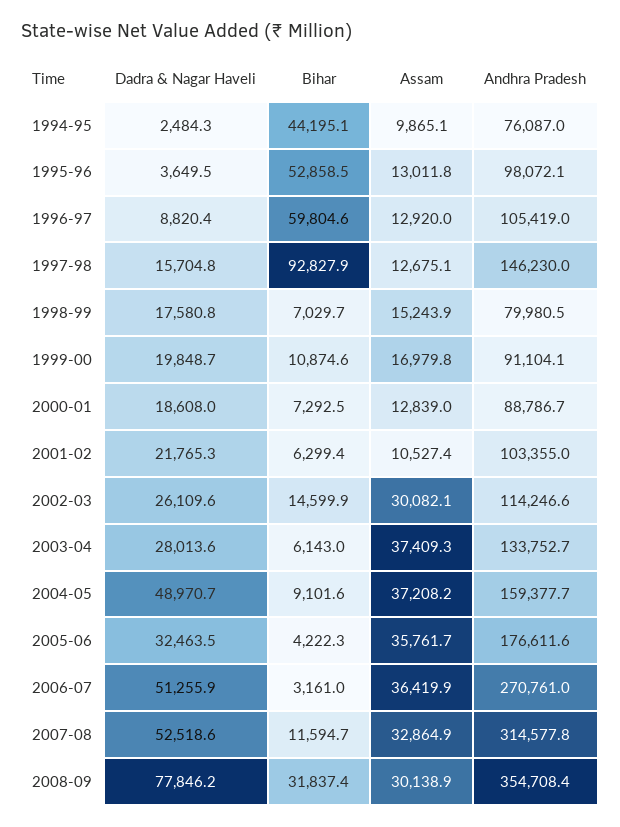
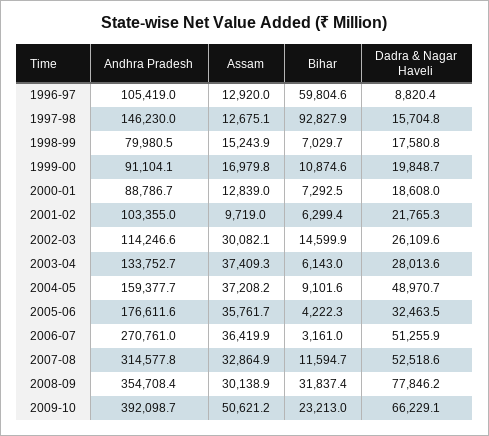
Dadra & Nagar Haveli, 1994-95: 2484.3 -> none
Bihar, 1994-95: 44195.1 -> none
Assam, 1994-95: 9865.1 -> none
Andhra Pradesh, 1994-95: 76087 -> none
Dadra & Nagar Haveli, 1995-96: 3649.5 -> none
Bihar, 1995-96: 52858.5 -> none
Assam, 1995-96: 13011.8 -> none
Andhra Pradesh, 1995-96: 98072.1 -> none
Assam, 2001-02: 10527.4 -> 9719
Andhra Pradesh, 2009-10: none -> 392098.7
Assam, 2009-10: none -> 50621.2
Bihar, 2009-10: none -> 23213
Dadra & Nagar Haveli, 2009-10: none -> 66229.1

